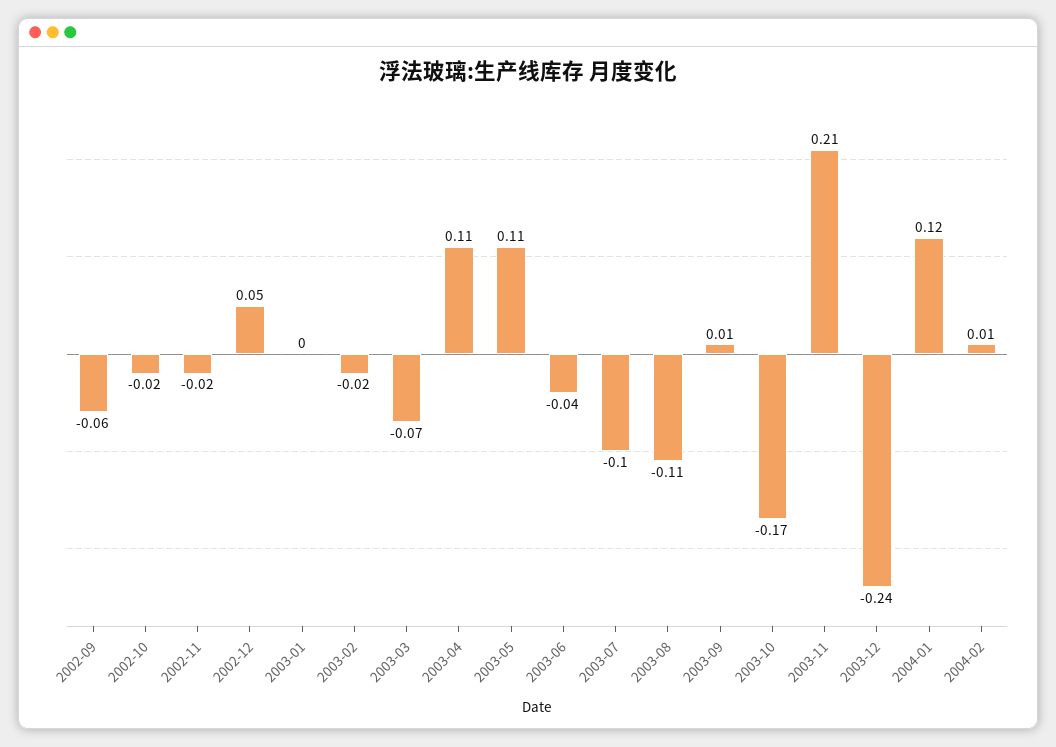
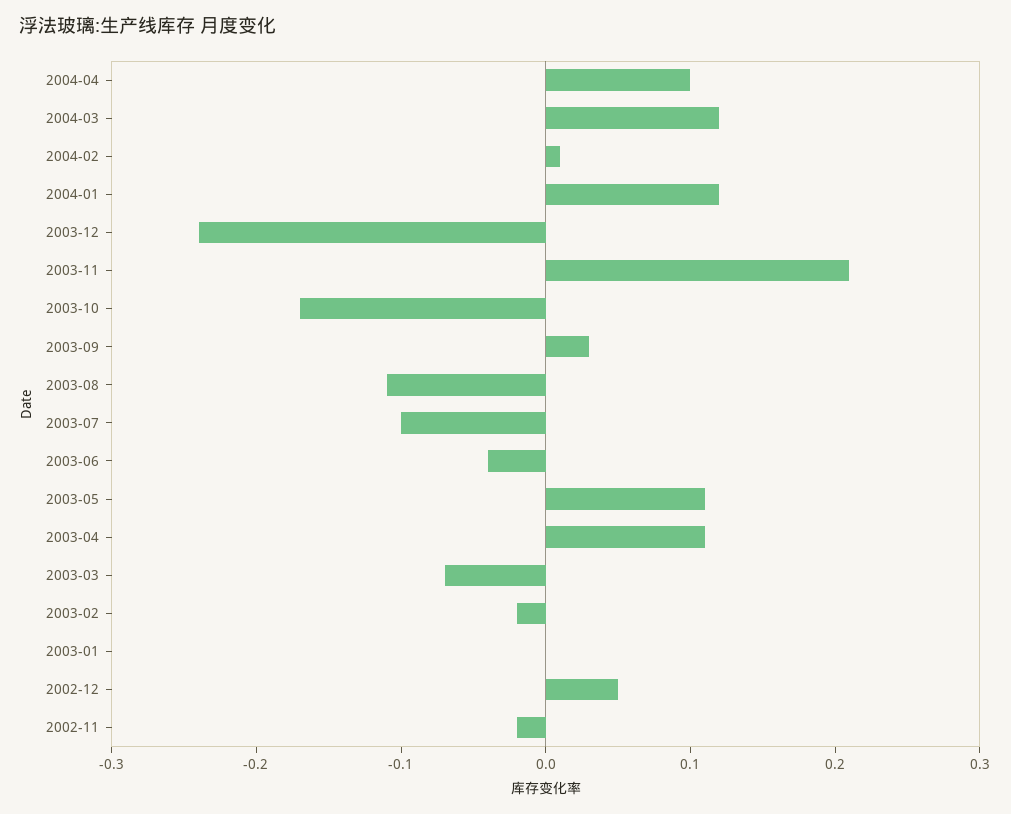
2002-09: -0.06 -> none
2002-10: -0.02 -> none
2003-09: 0.01 -> 0.03
2004-04: none -> 0.1
2004-03: none -> 0.12

